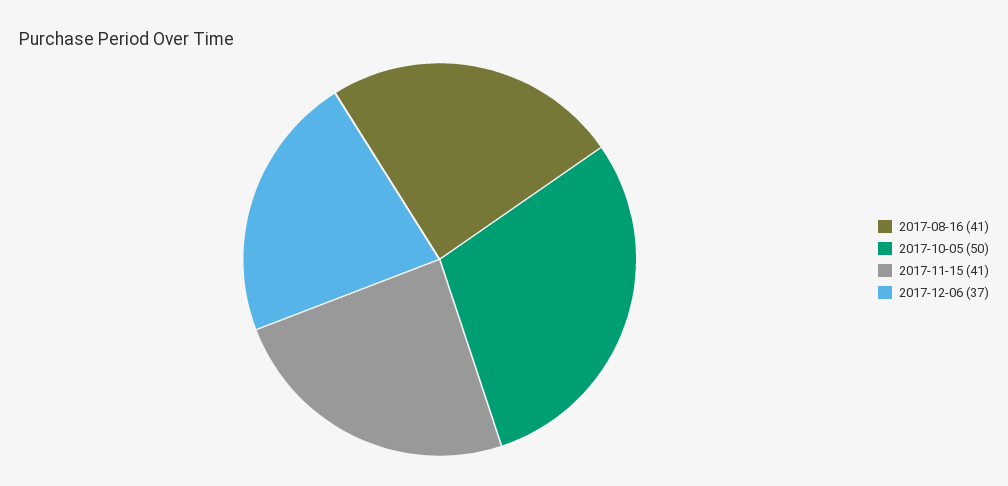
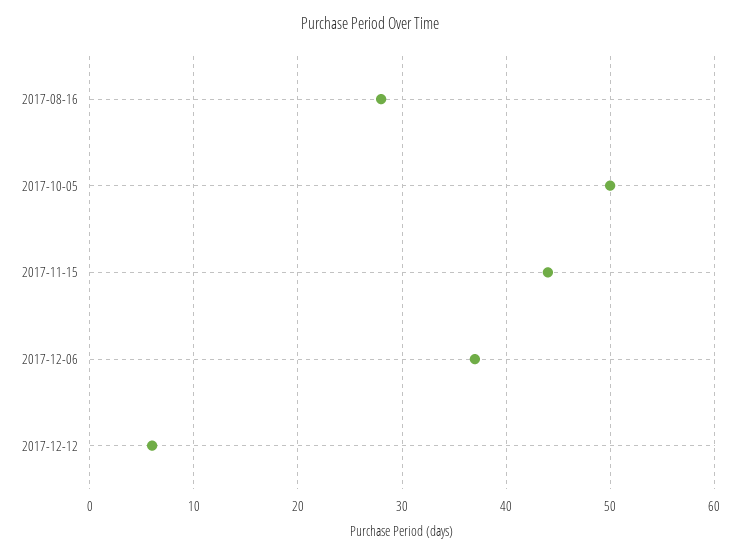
2017-08-16: 41 -> 28
2017-11-15: 41 -> 44
2017-12-12: none -> 6

